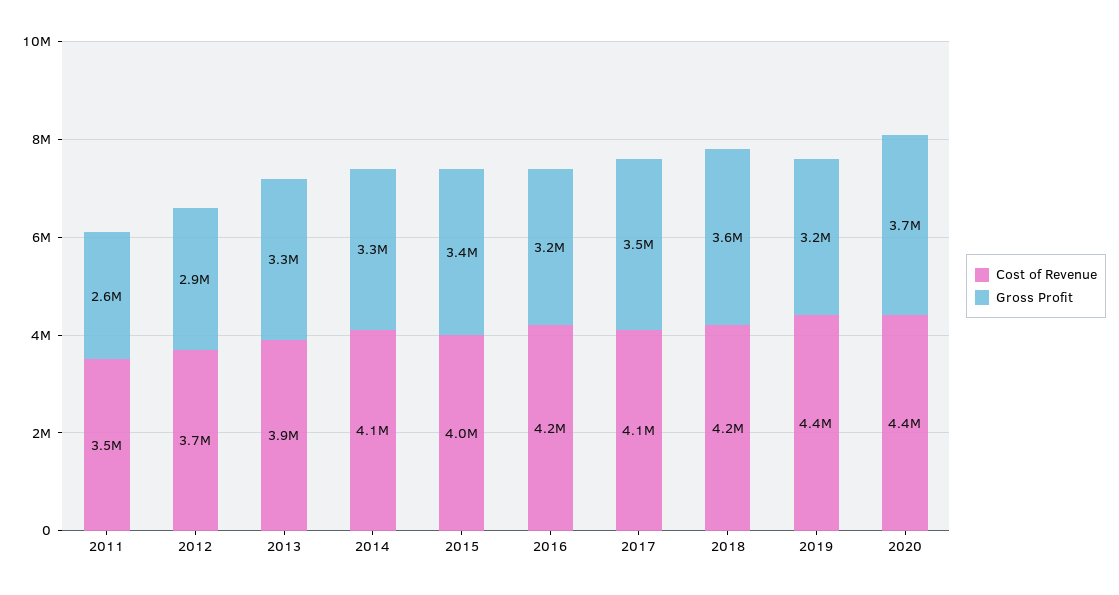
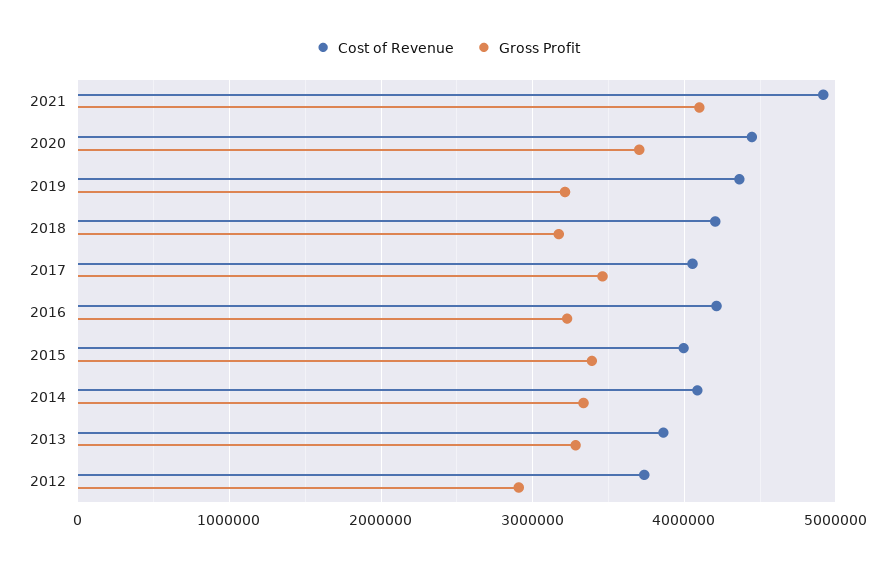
Cost of Revenue, 2011: 3500000 -> none
Gross Profit, 2011: 2600000 -> none
Gross Profit, 2018: 3600000 -> 3200000
Cost of Revenue, 2021: none -> 4900000
Gross Profit, 2021: none -> 4100000

